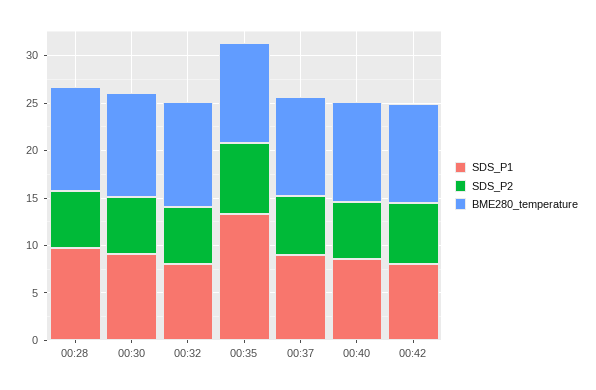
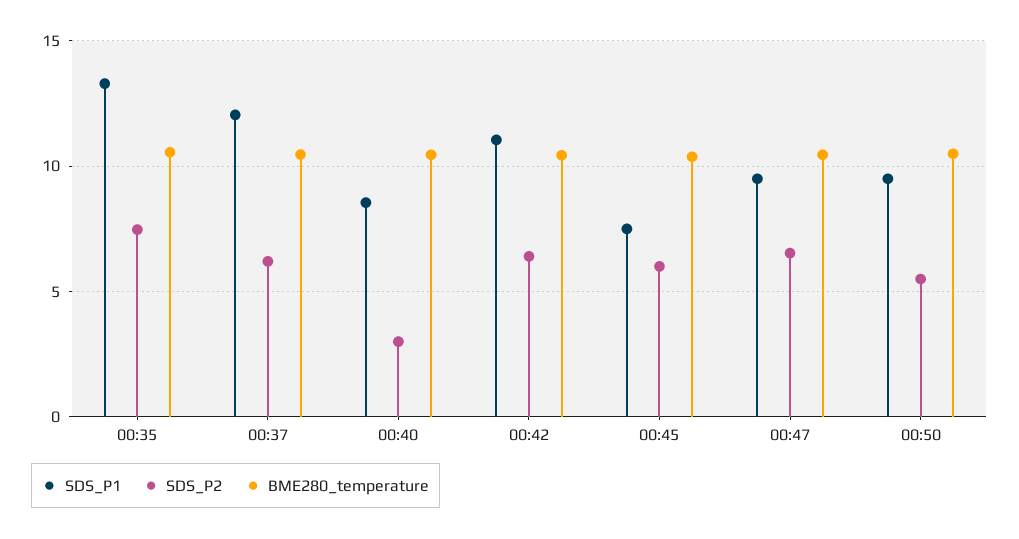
SDS_P1, 00:28: 10 -> none
SDS_P2, 00:28: 6 -> none
BME280_temperature, 00:28: 11 -> none
SDS_P1, 00:30: 9 -> none
SDS_P2, 00:30: 6 -> none
BME280_temperature, 00:30: 11 -> none
SDS_P1, 00:32: 8 -> none
SDS_P2, 00:32: 6 -> none
BME280_temperature, 00:32: 11 -> none
SDS_P1, 00:37: 9 -> 12
SDS_P2, 00:40: 6 -> 3
SDS_P1, 00:42: 8 -> 11
SDS_P1, 00:45: none -> 7.5
SDS_P2, 00:45: none -> 6
BME280_temperature, 00:45: none -> 10.5
SDS_P1, 00:47: none -> 9.5
SDS_P2, 00:47: none -> 6.5
BME280_temperature, 00:47: none -> 10.5
SDS_P1, 00:50: none -> 9.5
SDS_P2, 00:50: none -> 5.5
BME280_temperature, 00:50: none -> 10.5

